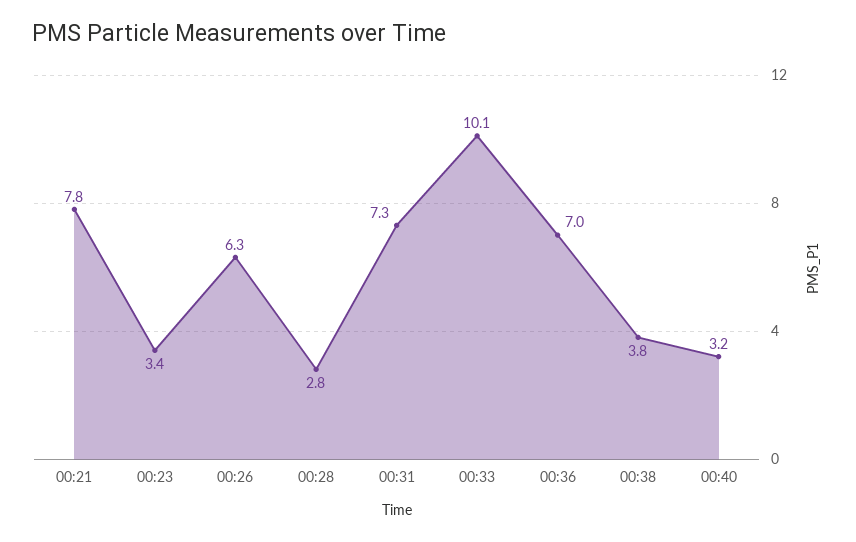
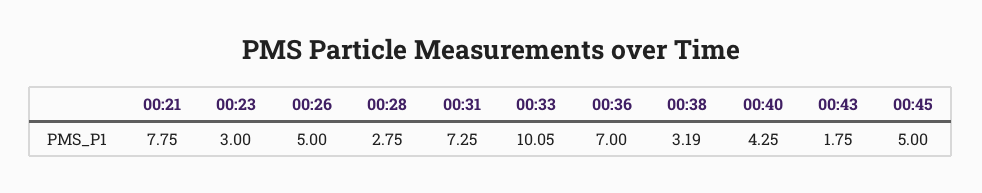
00:23: 3.4 -> 3
00:26: 6.3 -> 5
00:38: 3.8 -> 3.19
00:40: 3.2 -> 4.25
00:43: none -> 1.75
00:45: none -> 5

